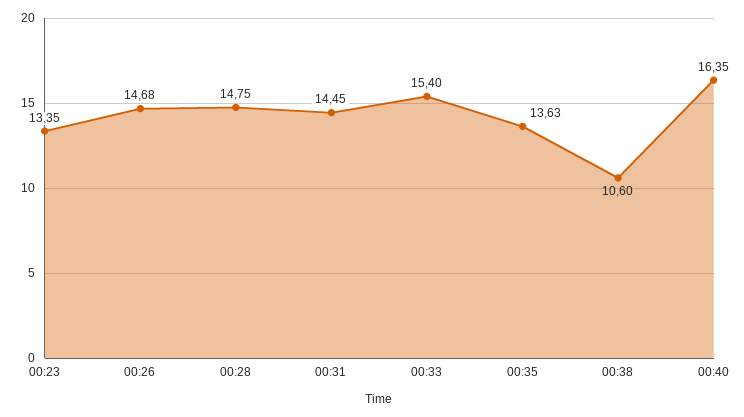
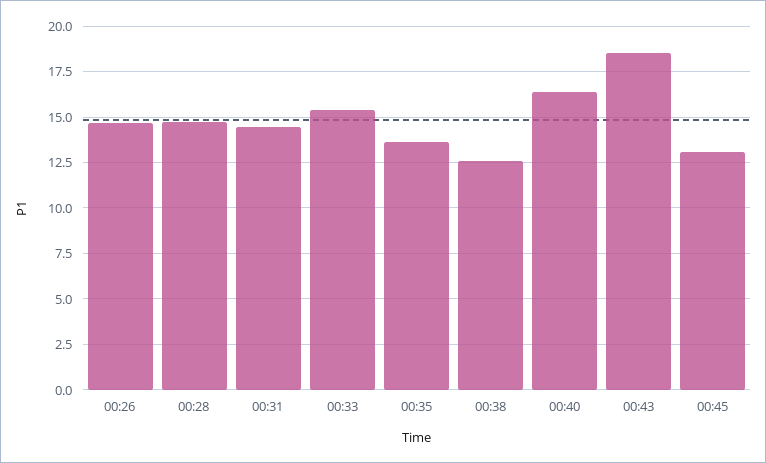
00:23: 13.35 -> none
00:38: 10.6 -> 12.5
00:43: none -> 18.5
00:45: none -> 13

